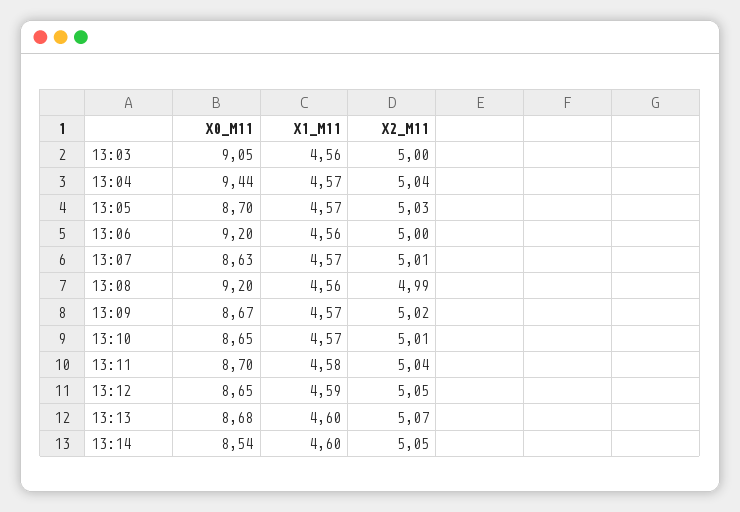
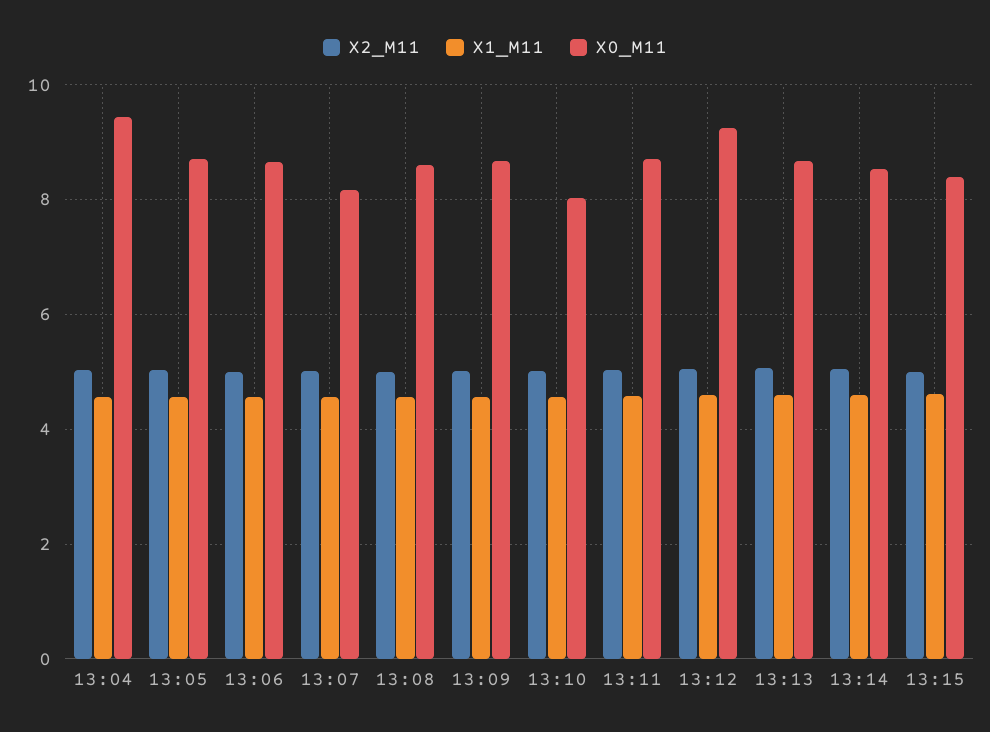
X0_M11, 13:03: 9.05 -> none
X1_M11, 13:03: 4.56 -> none
X2_M11, 13:03: 5 -> none
X0_M11, 13:06: 9.2 -> 8.6
X0_M11, 13:07: 8.63 -> 8.2
X0_M11, 13:08: 9.2 -> 8.6
X0_M11, 13:10: 8.65 -> 8
X0_M11, 13:12: 8.65 -> 9.2
X2_M11, 13:15: none -> 5
X1_M11, 13:15: none -> 4.6
X0_M11, 13:15: none -> 8.4

